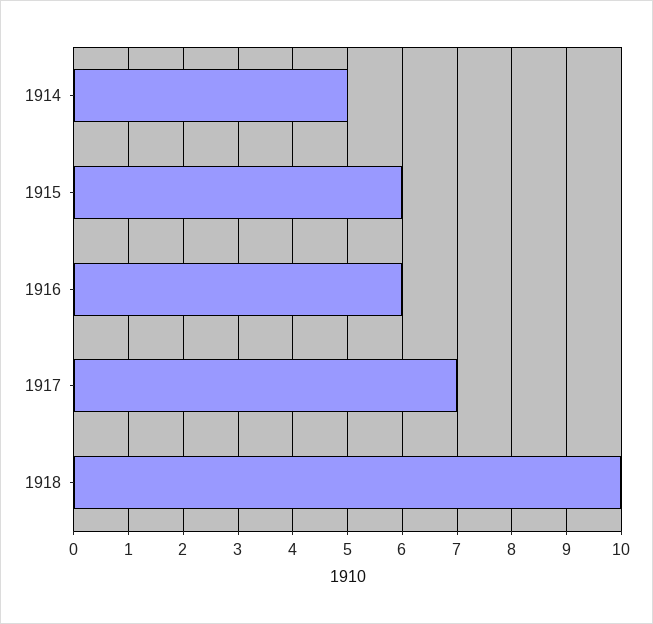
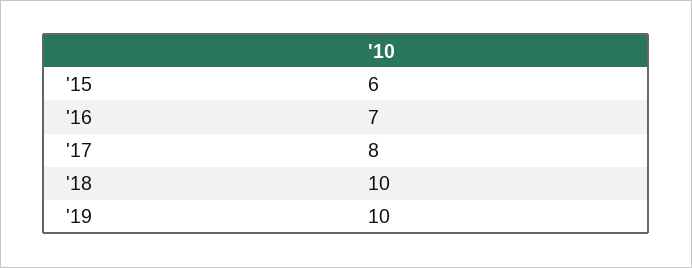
1914: 5 -> none
1916: 6 -> 7
1917: 7 -> 8
'19: none -> 10

